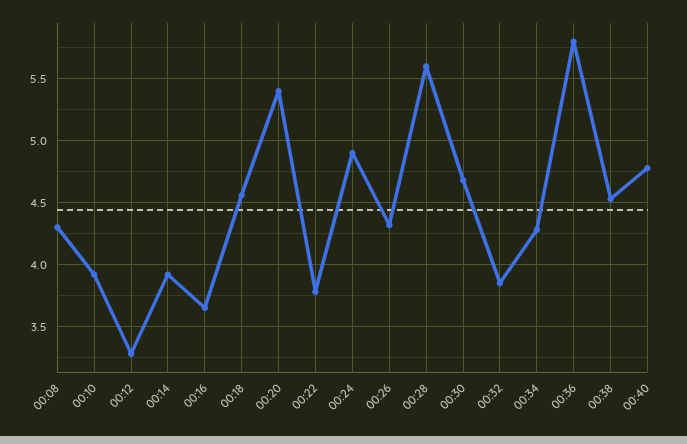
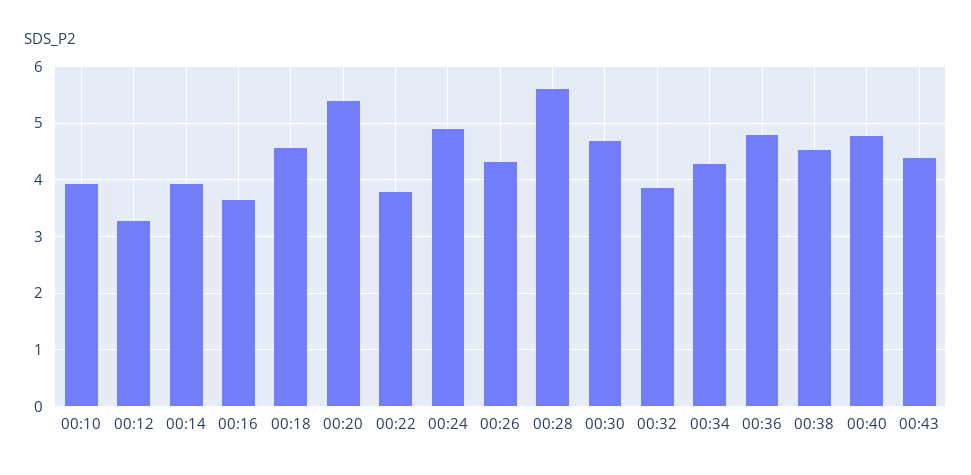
00:08: 4.3 -> none
00:36: 5.8 -> 4.8
00:43: none -> 4.4

